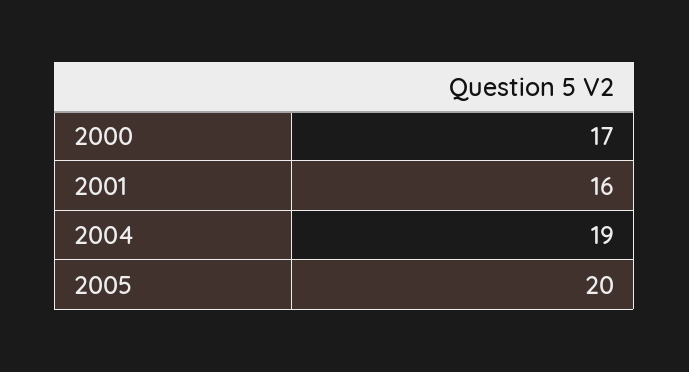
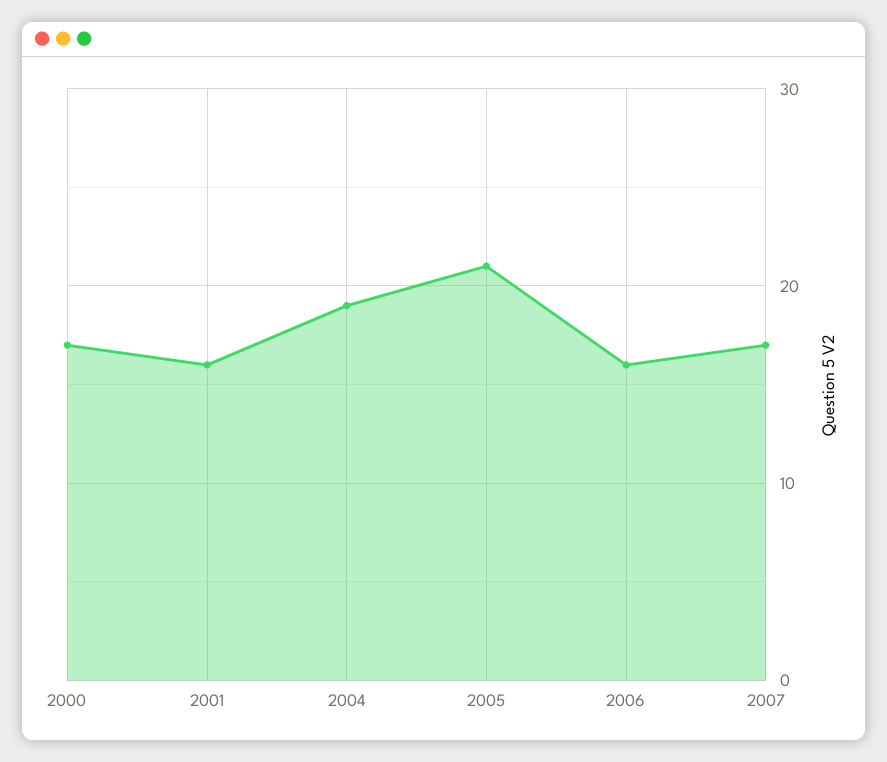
2005: 20 -> 21
2006: none -> 16
2007: none -> 17

